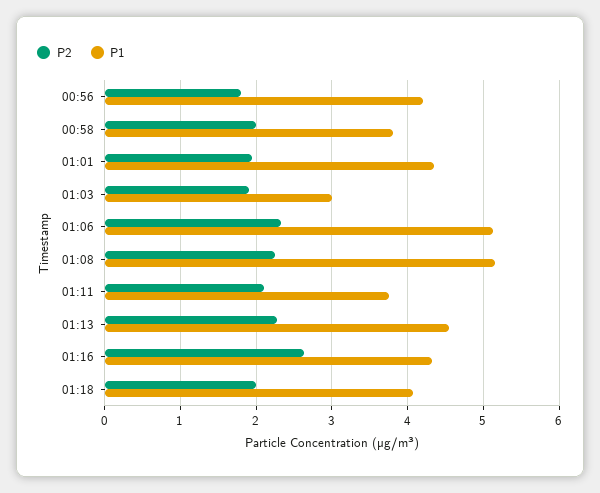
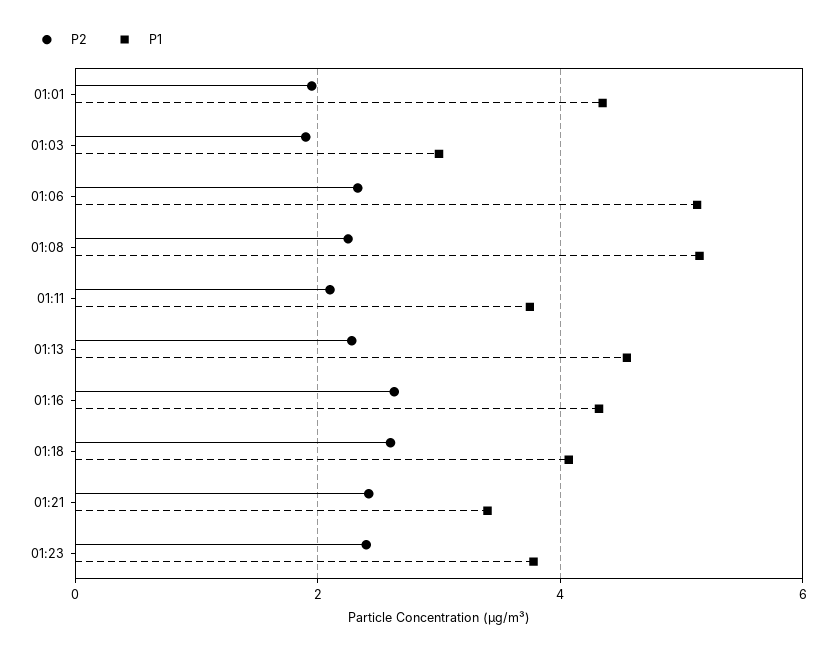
P2, 00:56: 1.8 -> none
P1, 00:56: 4.2 -> none
P2, 00:58: 2 -> none
P1, 00:58: 3.8 -> none
P2, 01:18: 2 -> 2.6
P2, 01:21: none -> 2.4
P1, 01:21: none -> 3.4
P2, 01:23: none -> 2.4
P1, 01:23: none -> 3.8

